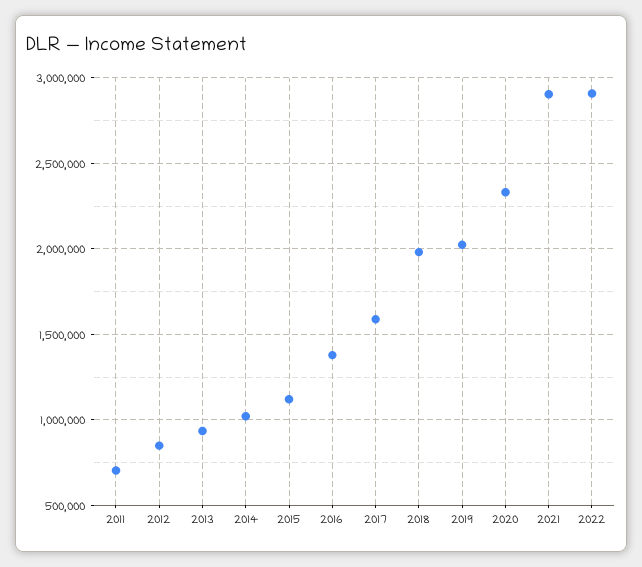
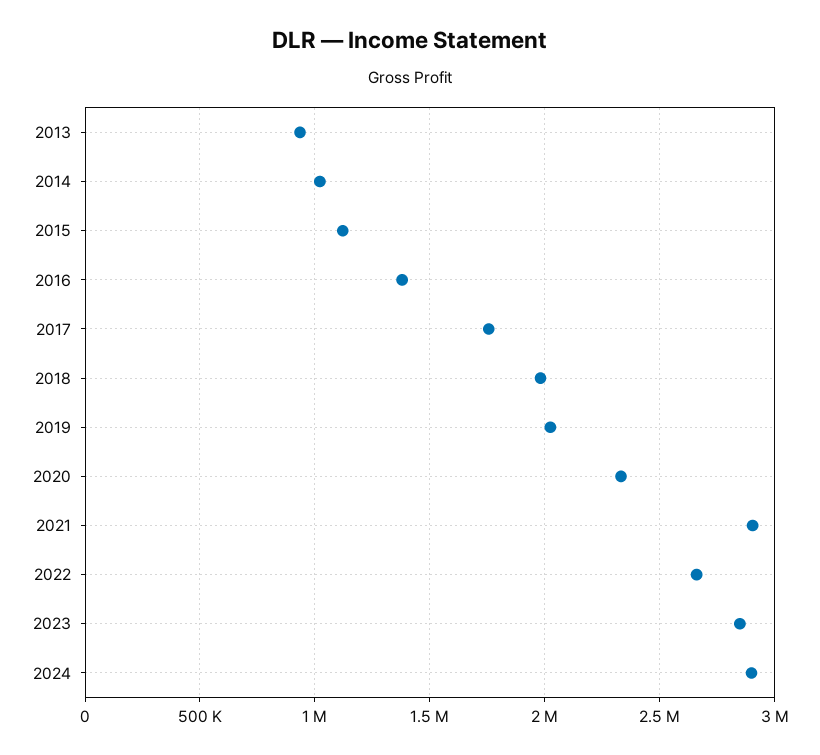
2011: 700000 -> none
2012: 850000 -> none
2017: 1600000 -> 1750000
2022: 2900000 -> 2650000
2023: none -> 2850000
2024: none -> 2900000

